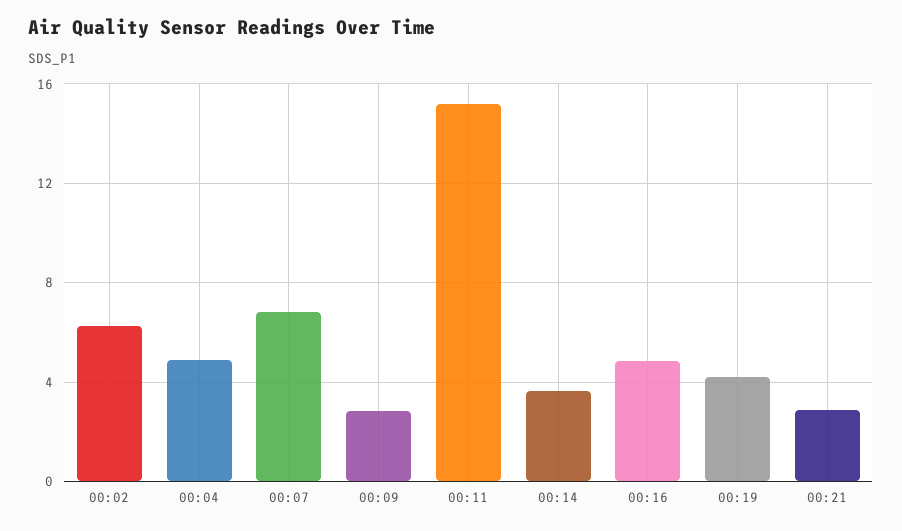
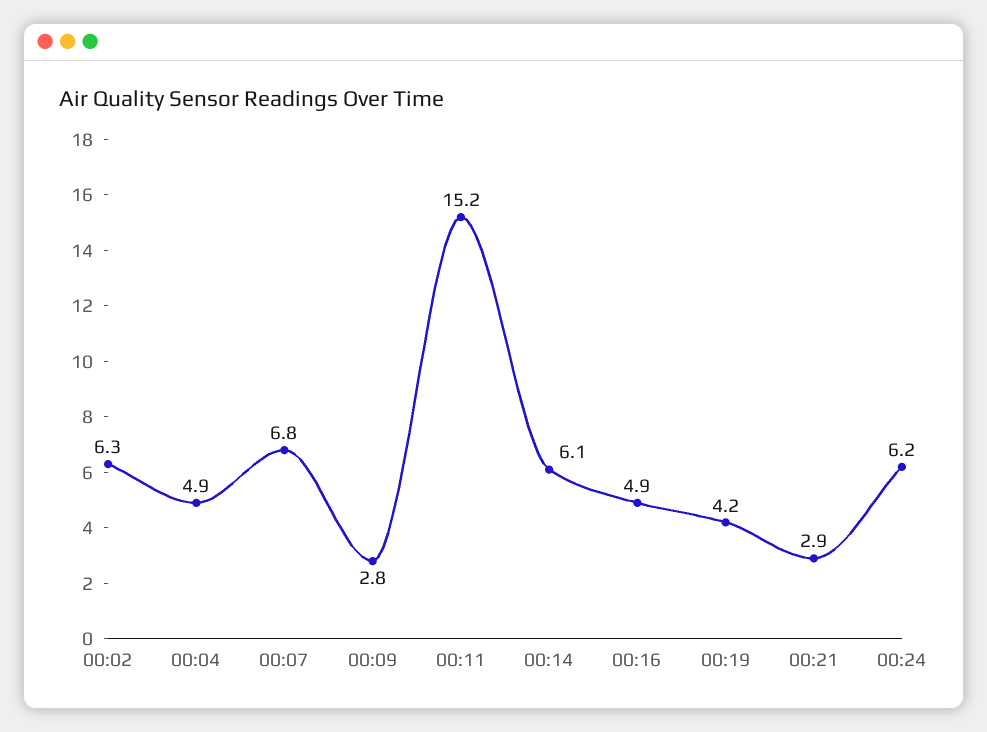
00:14: 3.5 -> 6.1
00:24: none -> 6.2

